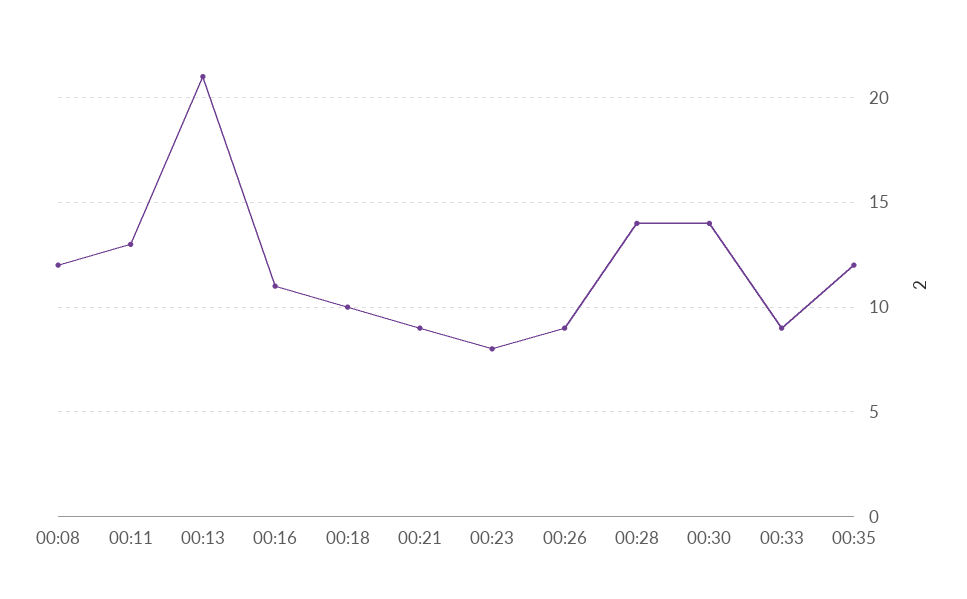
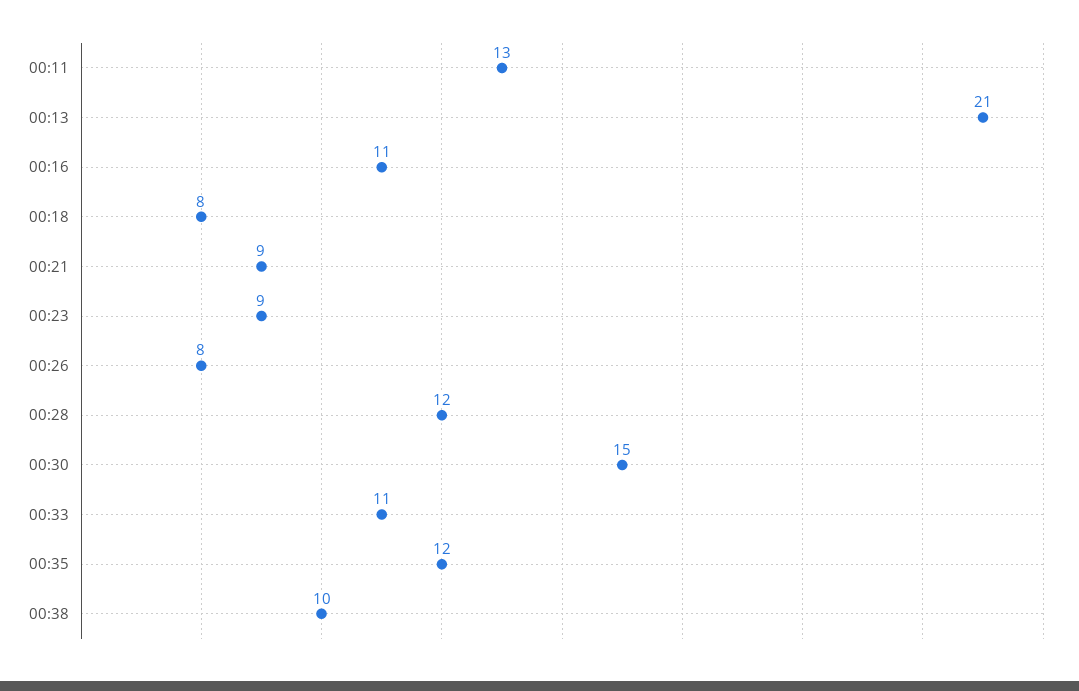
00:08: 12 -> none
00:18: 10 -> 8
00:23: 8 -> 9
00:26: 9 -> 8
00:28: 14 -> 12
00:30: 14 -> 15
00:33: 9 -> 11
00:38: none -> 10

